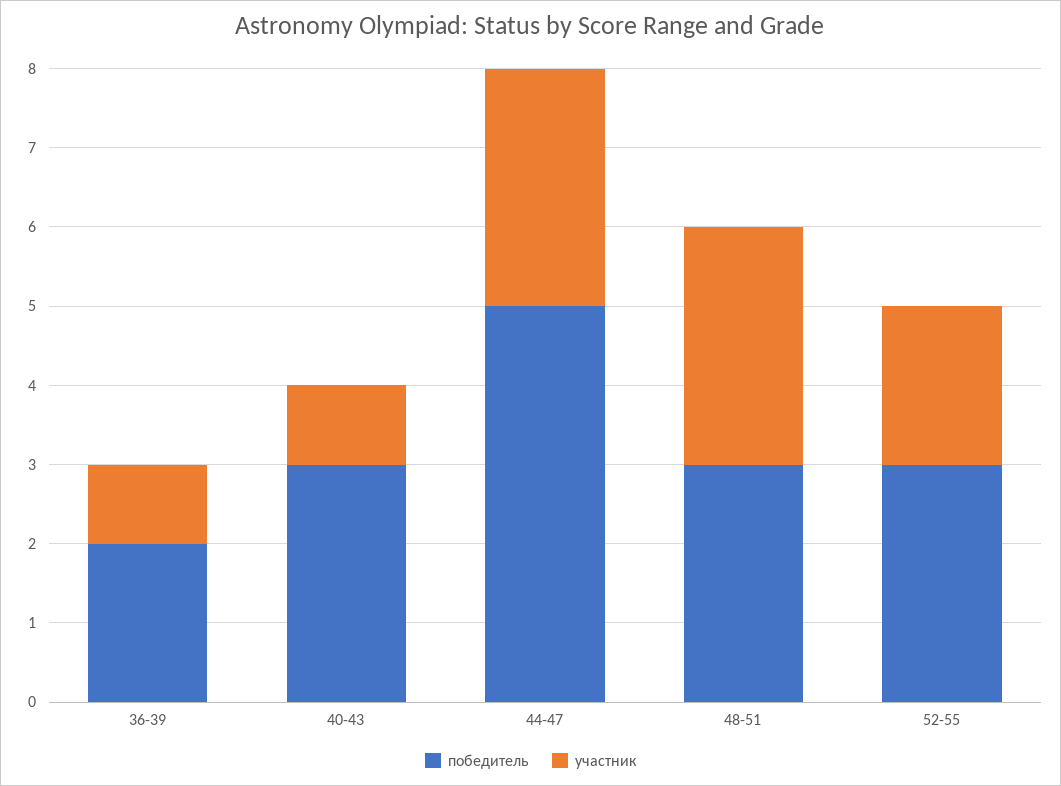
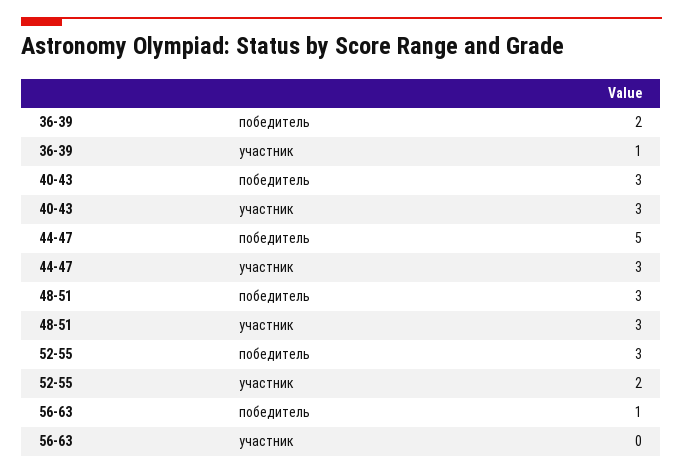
участник, 40-43: 1 -> 3
победитель, 56-63: none -> 1
участник, 56-63: none -> 0

